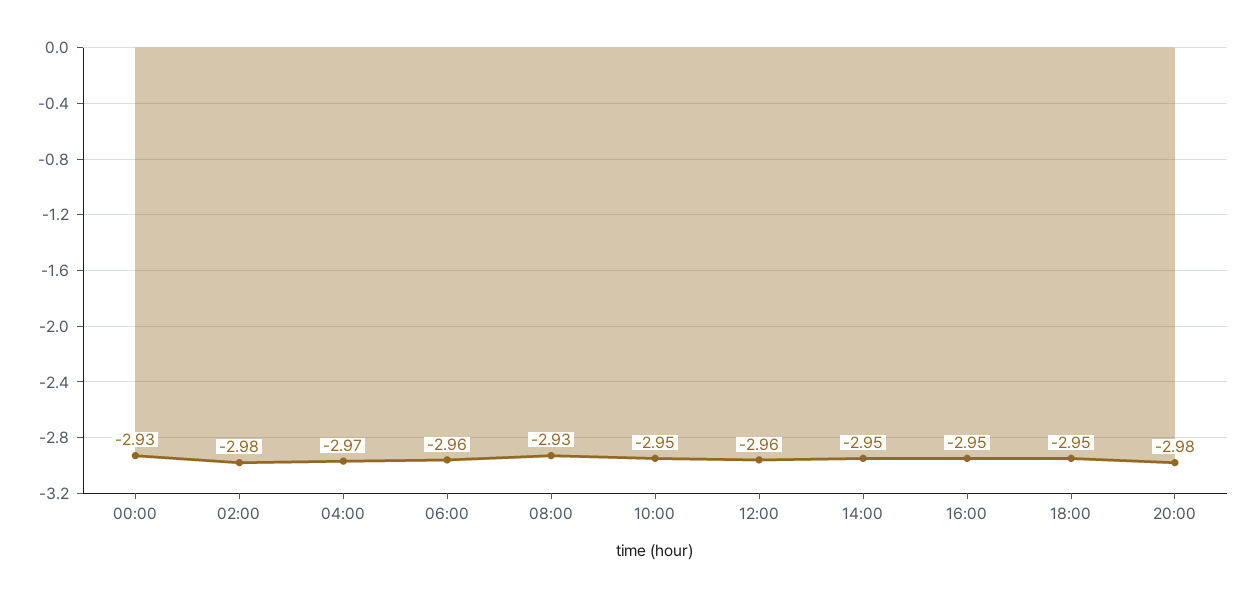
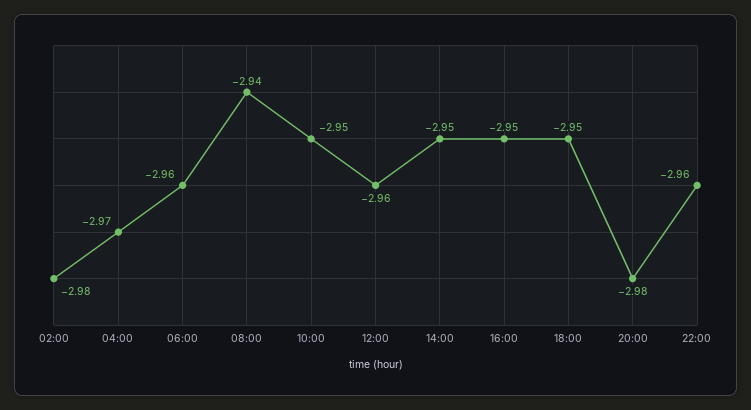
00:00: -2.93 -> none
08:00: -2.93 -> -2.94
22:00: none -> -2.96

